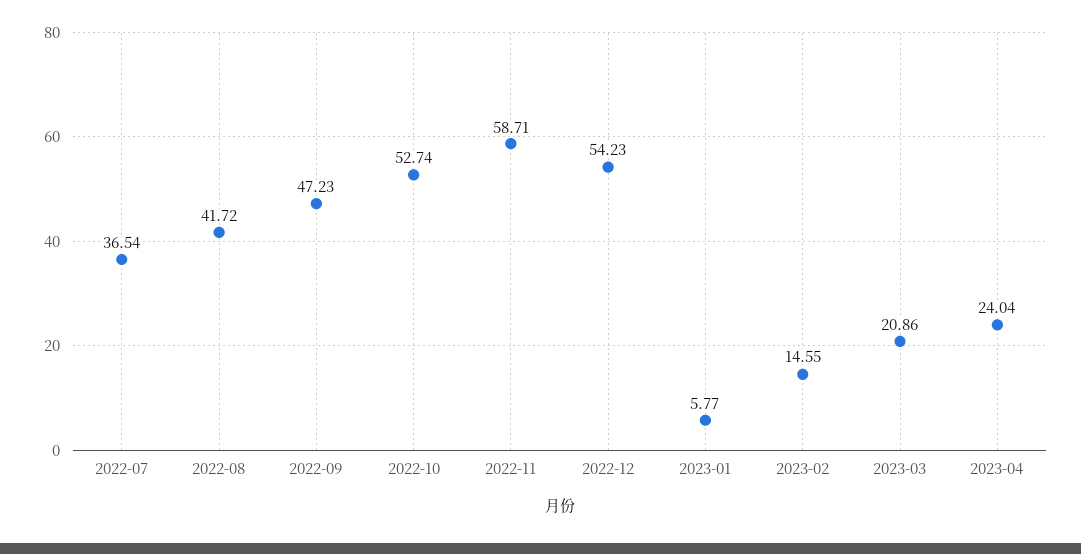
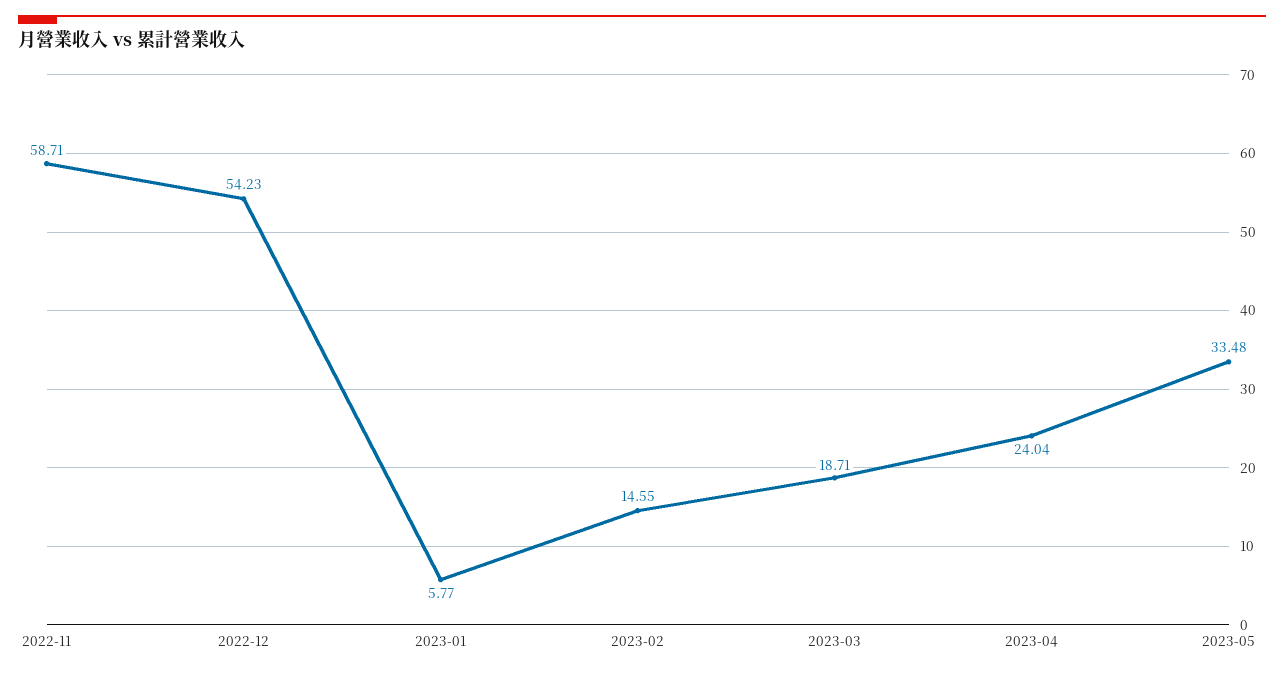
2022-07: 36.54 -> none
2022-08: 41.72 -> none
2022-09: 47.23 -> none
2022-10: 52.74 -> none
2023-03: 20.86 -> 18.71
2023-05: none -> 33.48

